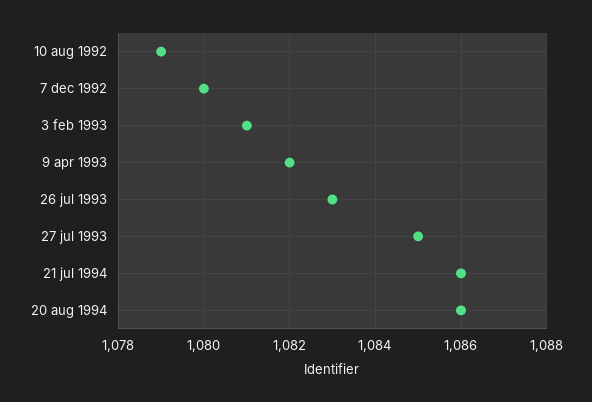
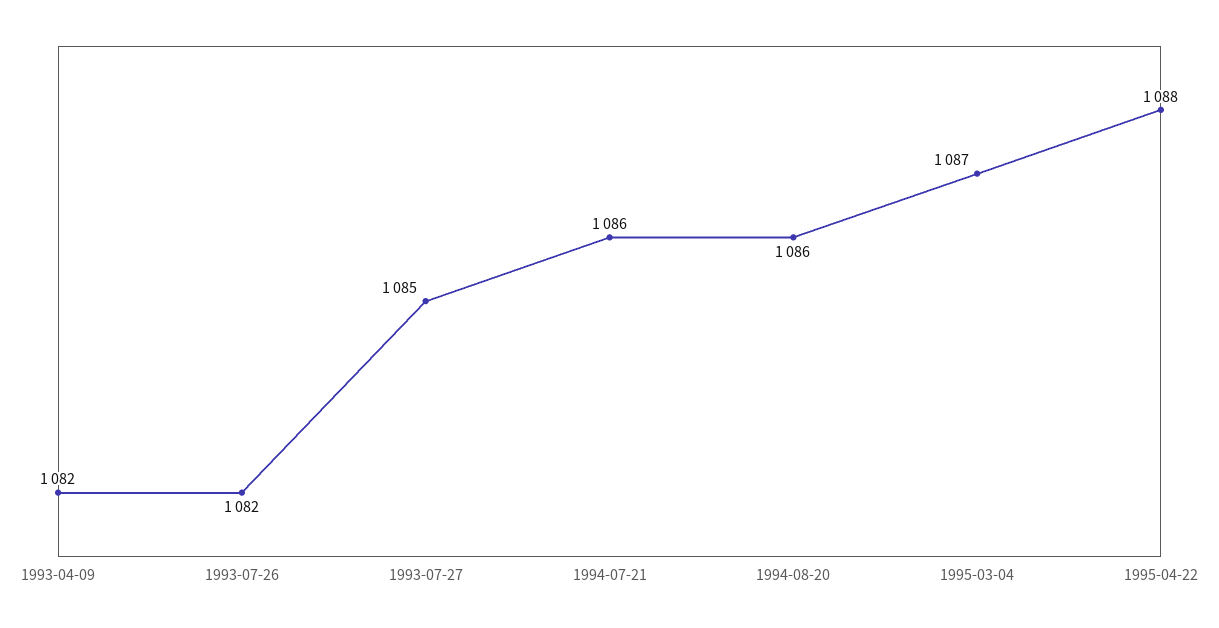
10 aug 1992: 1079 -> none
7 dec 1992: 1080 -> none
3 feb 1993: 1081 -> none
26 jul 1993: 1083 -> 1082
1995-03-04: none -> 1087
1995-04-22: none -> 1088

